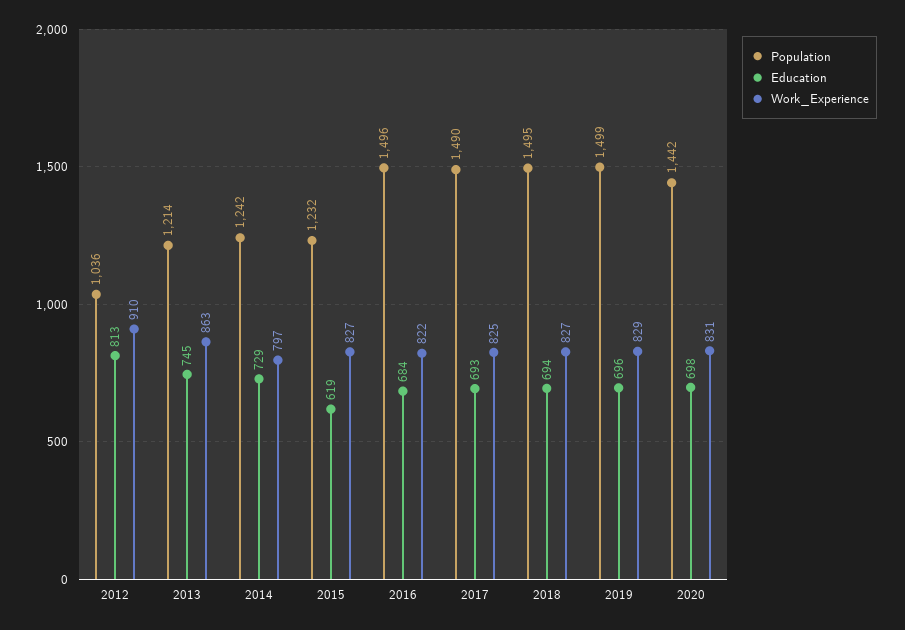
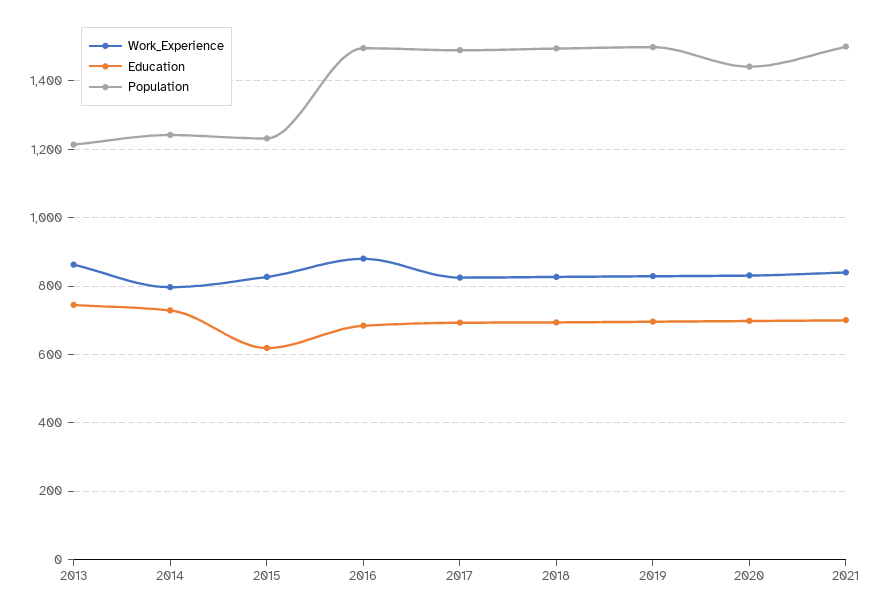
Population, 2012: 1036 -> none
Education, 2012: 813 -> none
Work_Experience, 2012: 910 -> none
Work_Experience, 2016: 822 -> 880
Work_Experience, 2021: none -> 840
Education, 2021: none -> 700
Population, 2021: none -> 1500

